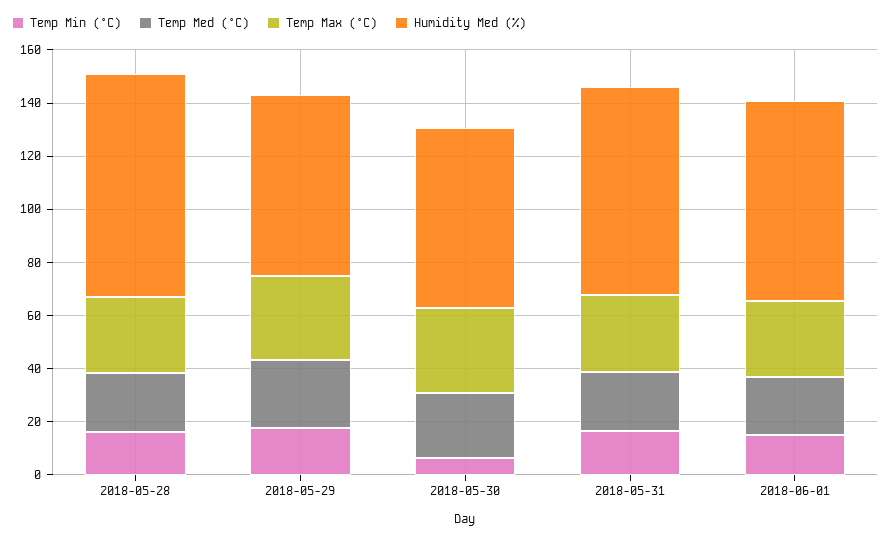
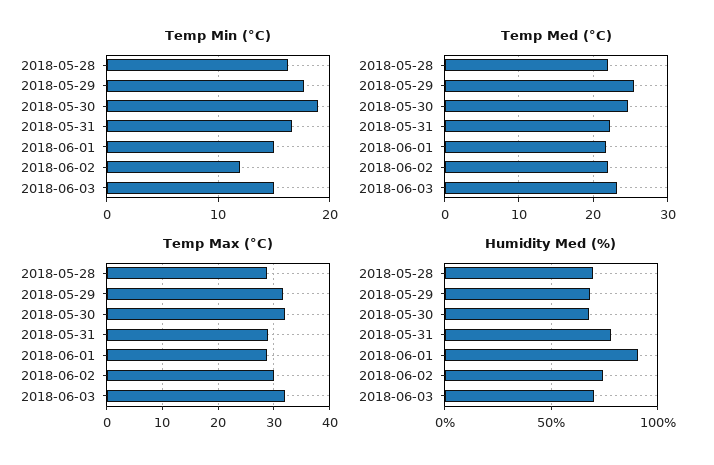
Humidity Med (%), 2018-05-28: 85 -> 70
Temp Min (°C), 2018-05-30: 5 -> 19
Humidity Med (%), 2018-06-01: 75 -> 90
Temp Min (°C), 2018-06-02: none -> 12
Temp Min (°C), 2018-06-03: none -> 15
Temp Med (°C), 2018-06-02: none -> 22
Temp Med (°C), 2018-06-03: none -> 23
Temp Max (°C), 2018-06-02: none -> 30
Temp Max (°C), 2018-06-03: none -> 32
Humidity Med (%), 2018-06-02: none -> 75
Humidity Med (%), 2018-06-03: none -> 70

